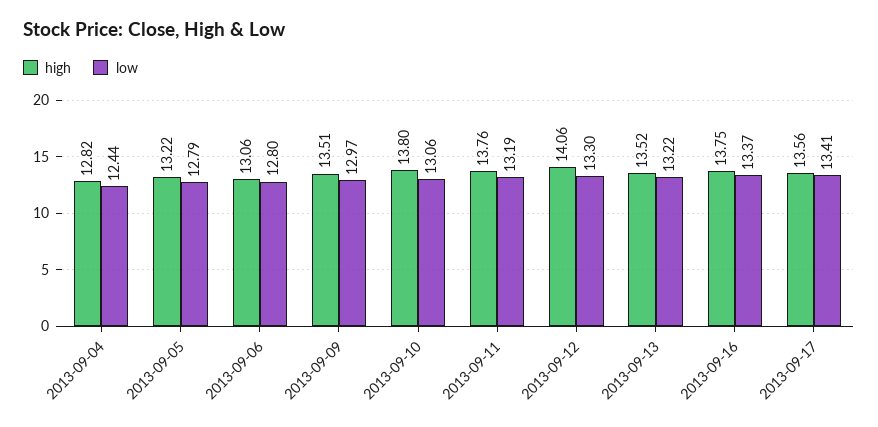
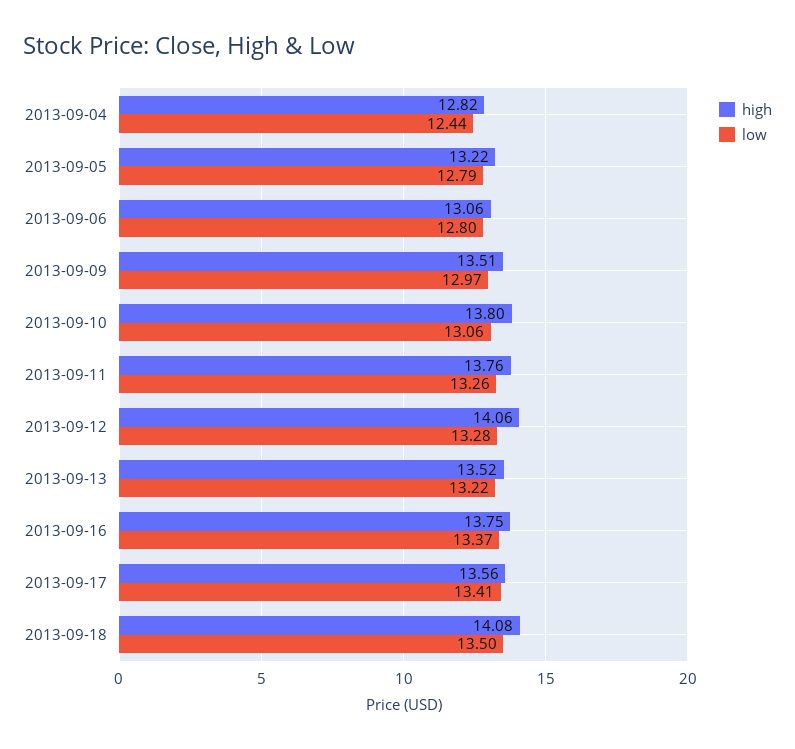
low, 2013-09-11: 13.19 -> 13.26
low, 2013-09-12: 13.3 -> 13.28
high, 2013-09-18: none -> 14.08
low, 2013-09-18: none -> 13.5

